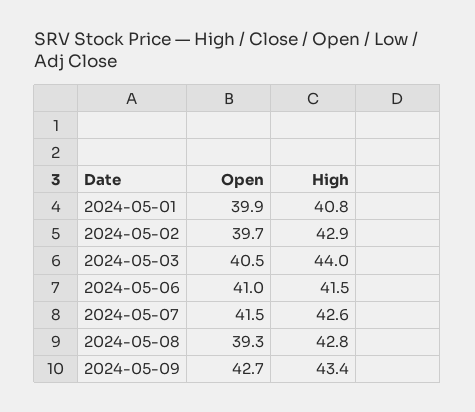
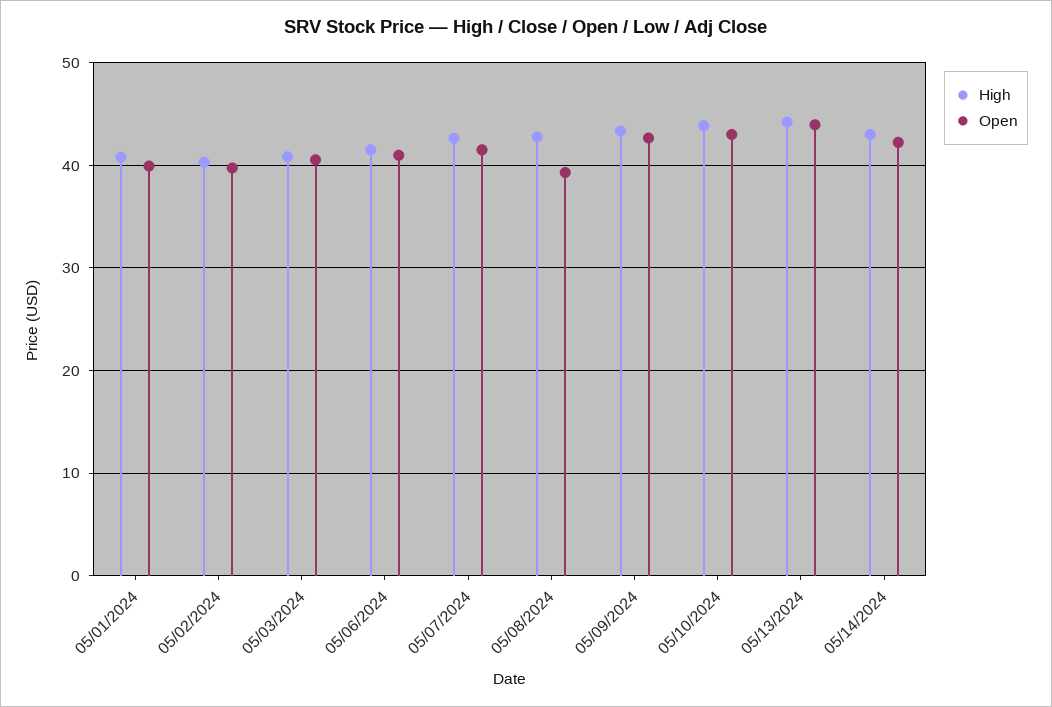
High, 2024-05-02: 42.9 -> 40
High, 2024-05-03: 44 -> 41
High, 05/10/2024: none -> 44
Open, 05/10/2024: none -> 43
High, 05/13/2024: none -> 44
Open, 05/13/2024: none -> 44
High, 05/14/2024: none -> 43
Open, 05/14/2024: none -> 42

